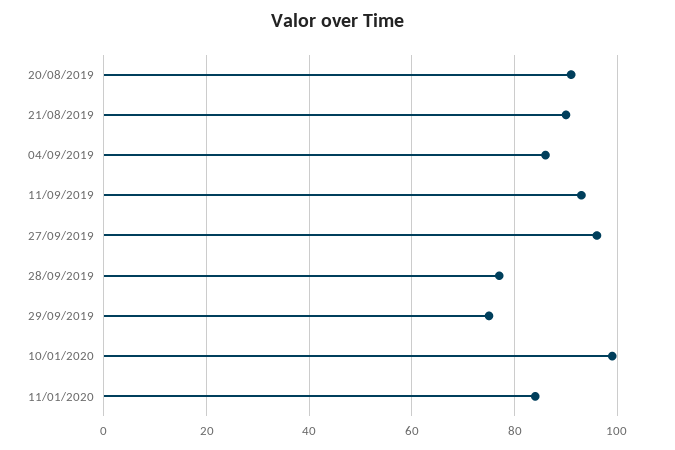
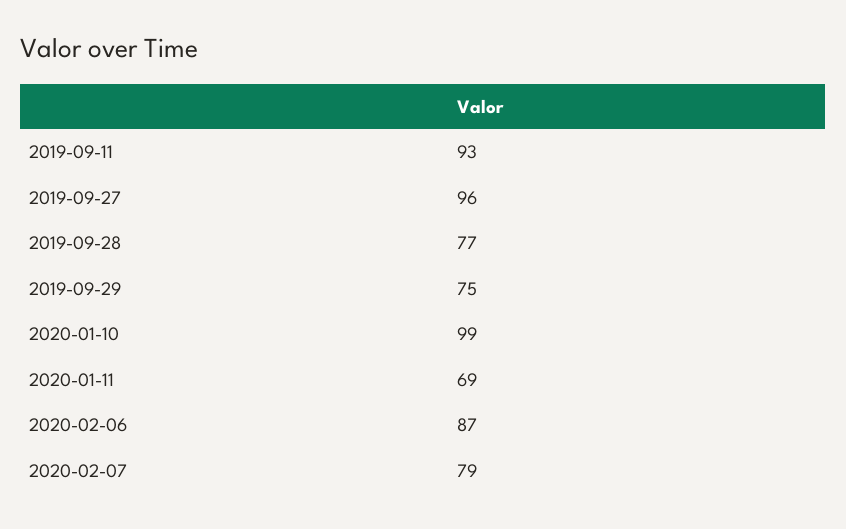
20/08/2019: 90 -> none
21/08/2019: 90 -> none
04/09/2019: 85 -> none
11/01/2020: 85 -> 69
2020-02-06: none -> 87
2020-02-07: none -> 79

